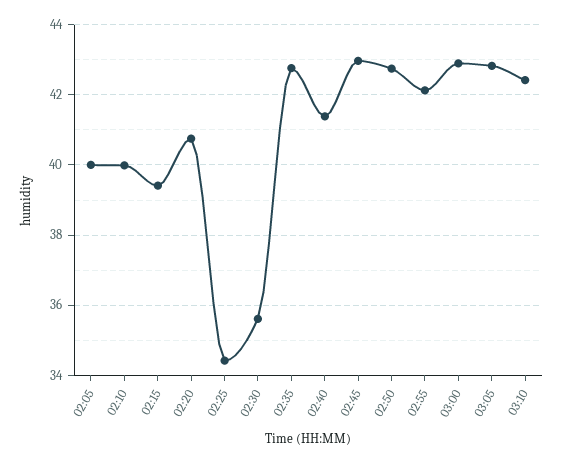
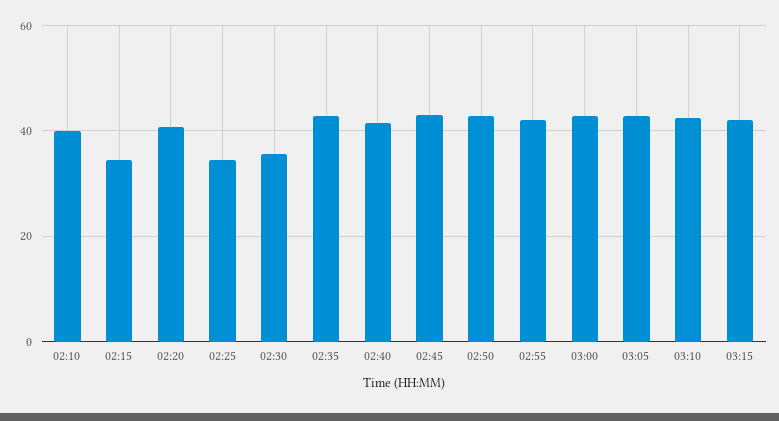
02:05: 40 -> none
02:15: 39.4 -> 34
03:15: none -> 42

